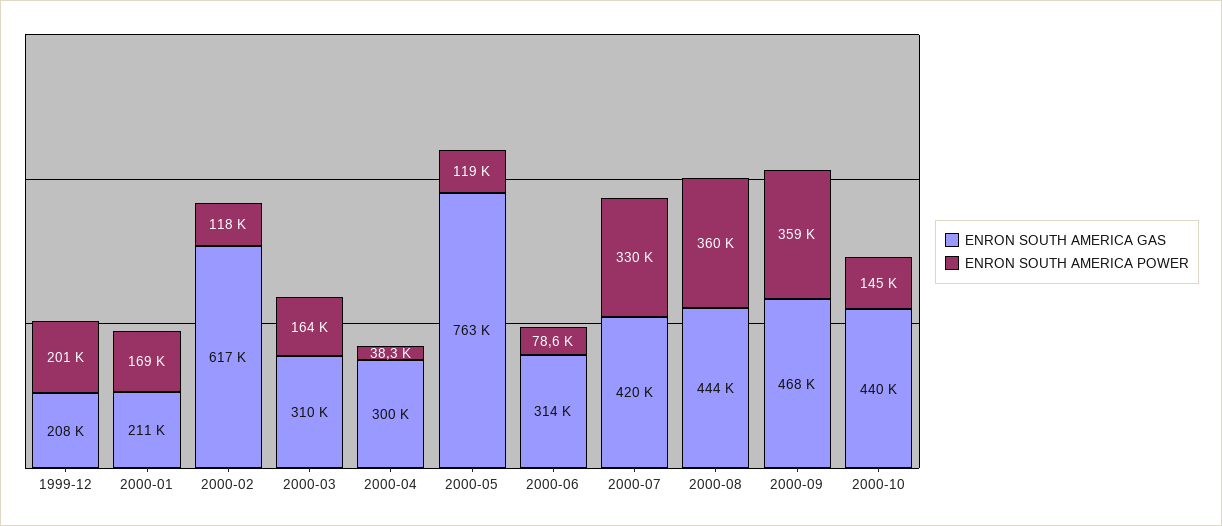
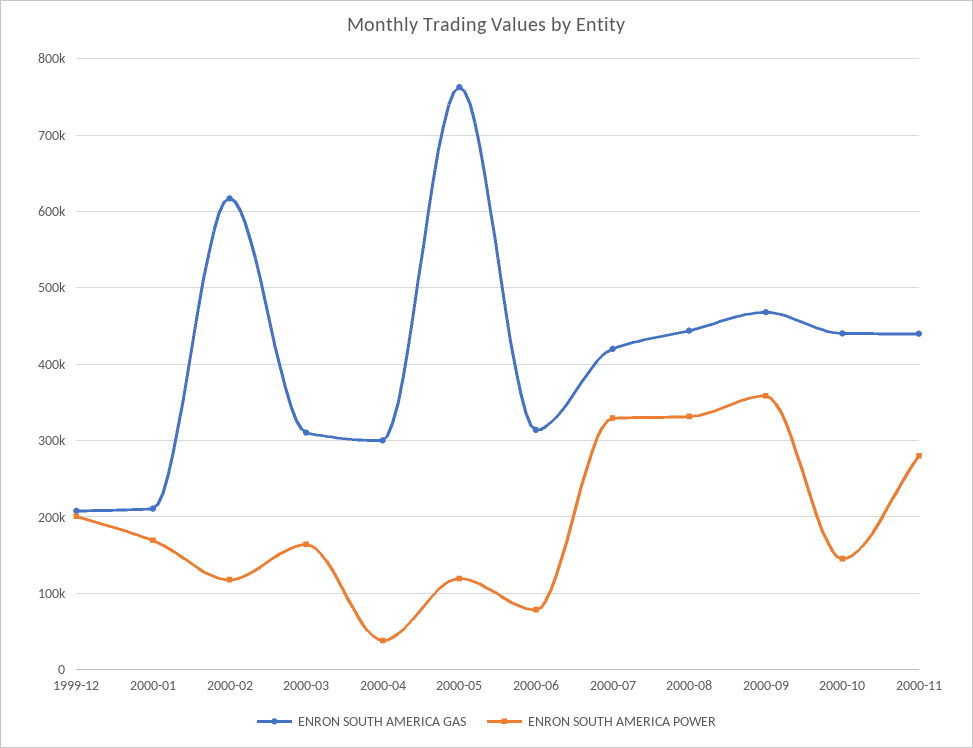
ENRON SOUTH AMERICA POWER, 2000-08: 360000 -> 330000
ENRON SOUTH AMERICA GAS, 2000-11: none -> 440000
ENRON SOUTH AMERICA POWER, 2000-11: none -> 280000

